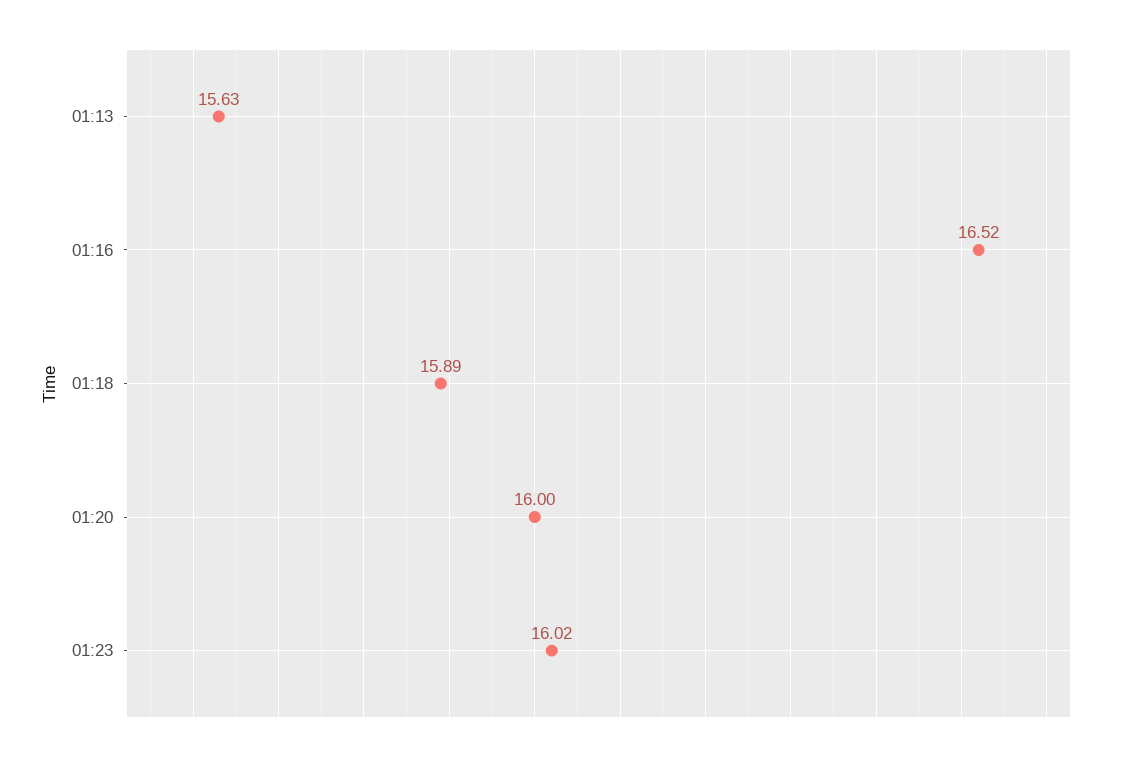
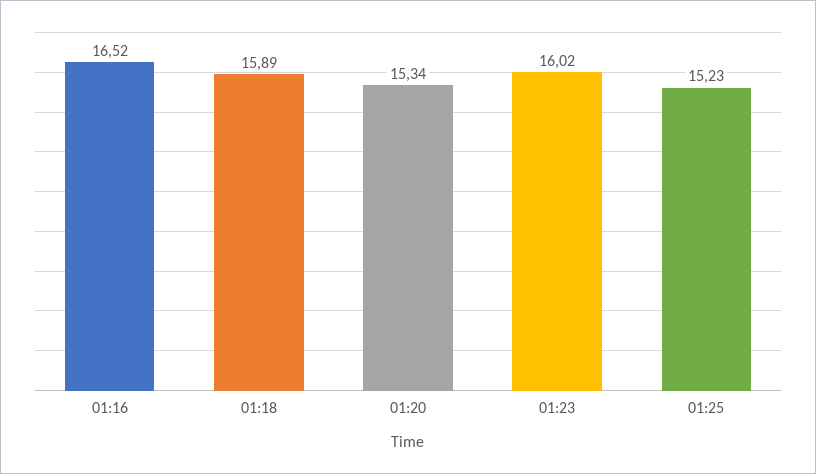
01:13: 15.63 -> none
01:20: 16 -> 15.34
01:25: none -> 15.23

